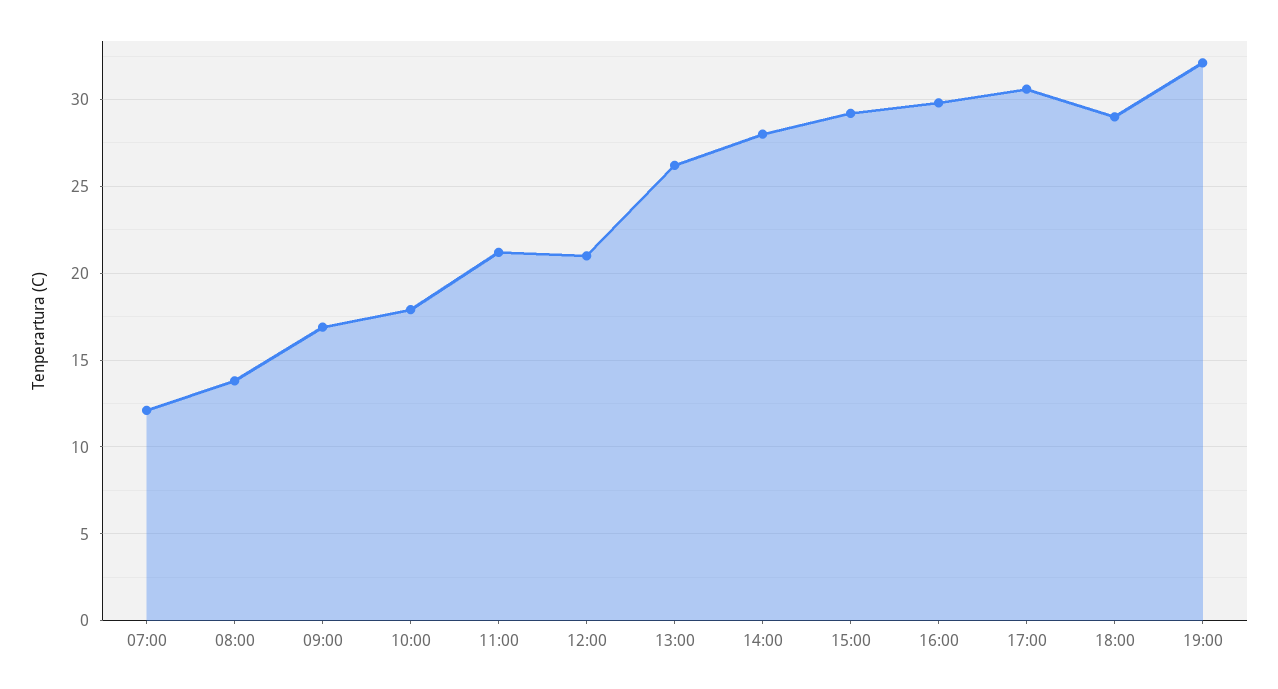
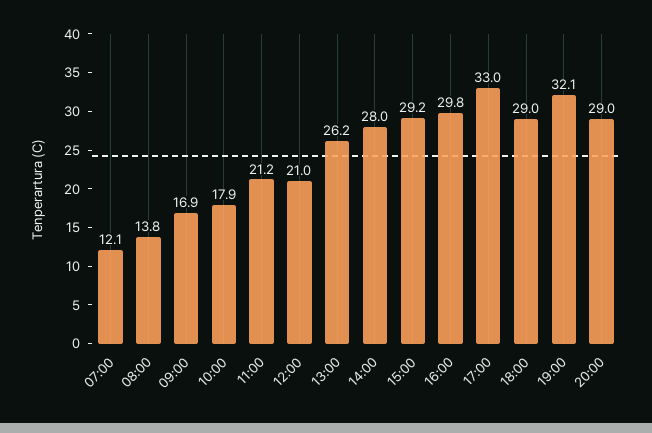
17:00: 30.5 -> 33
20:00: none -> 29

